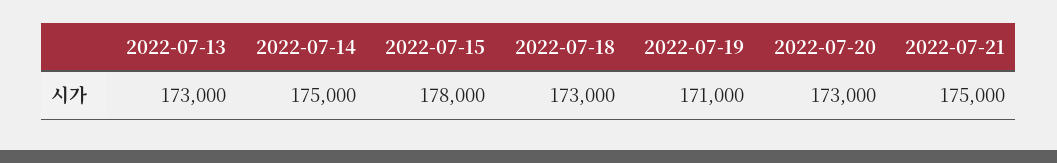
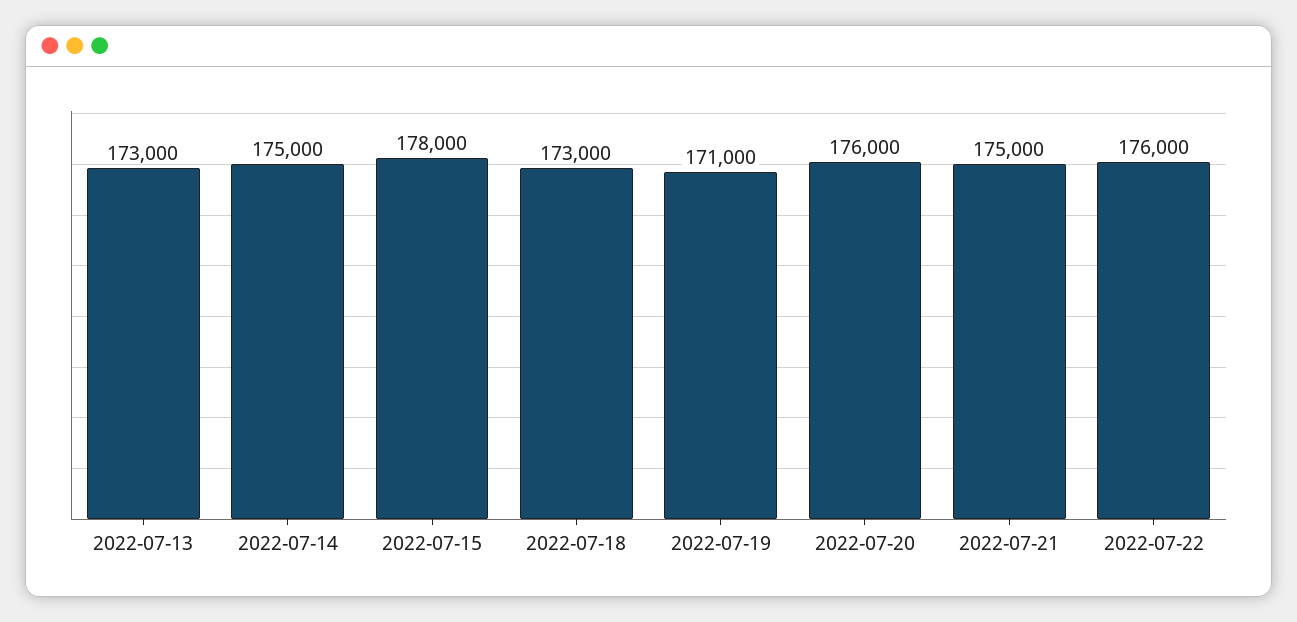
2022-07-20: 173000 -> 176000
2022-07-22: none -> 176000

